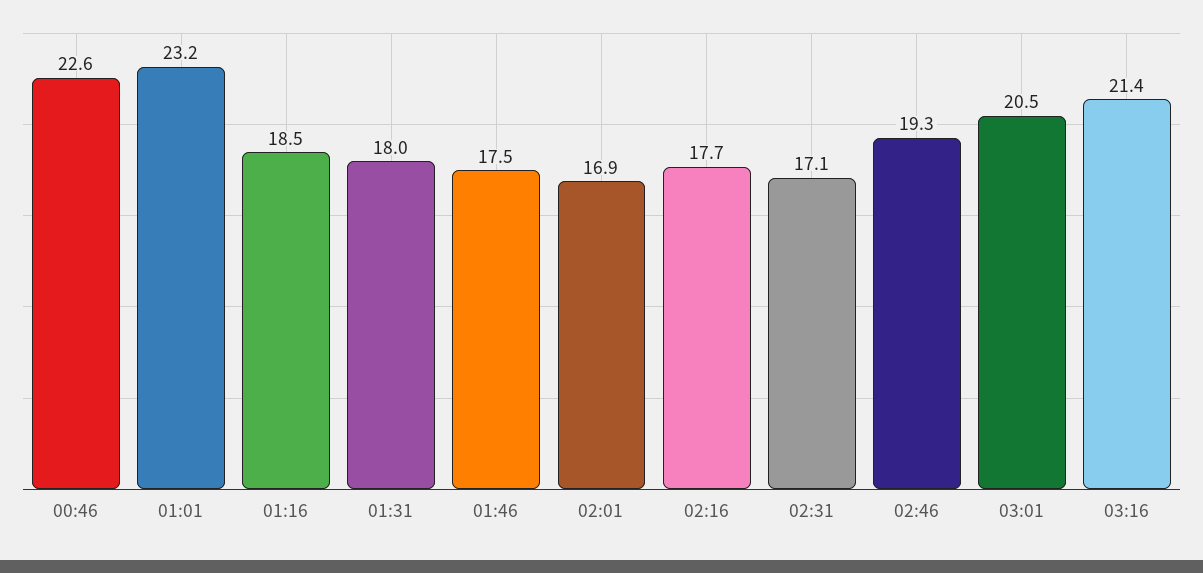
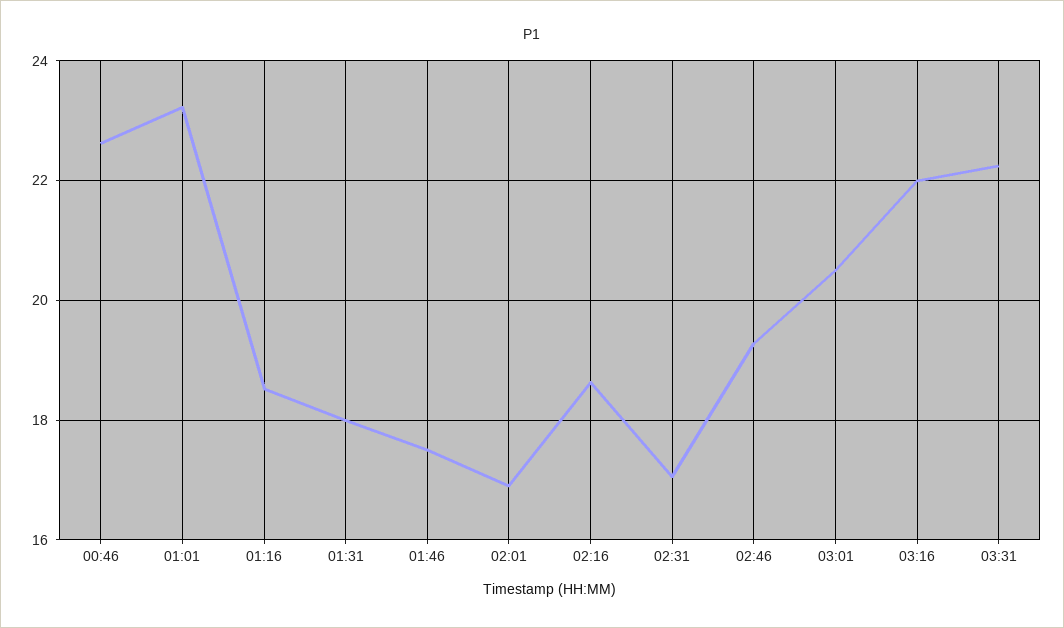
02:16: 17.7 -> 18.6
03:16: 21.4 -> 22
03:31: none -> 22.2

